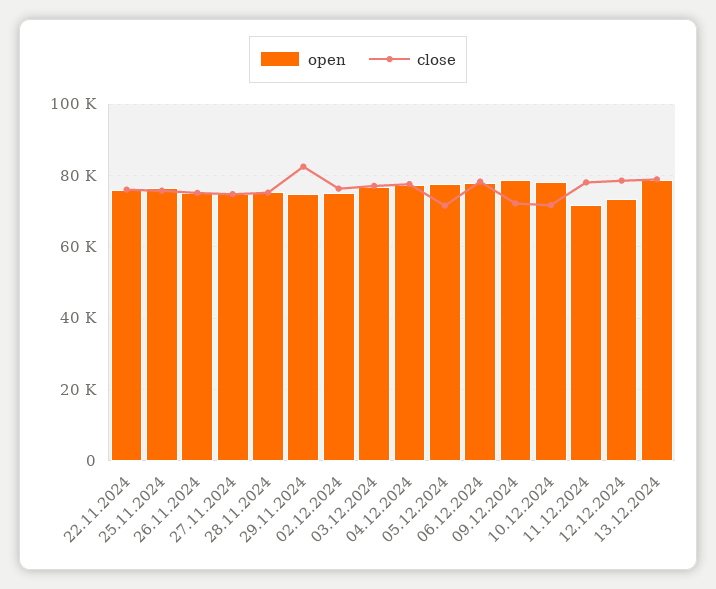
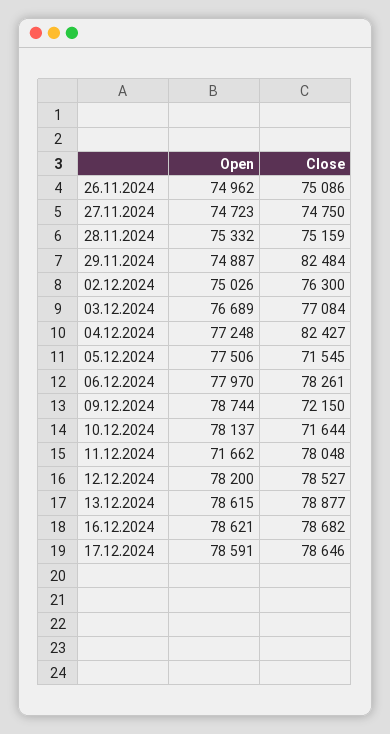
open, 22.11.2024: 76000 -> none
close, 22.11.2024: 76000 -> none
open, 25.11.2024: 76000 -> none
close, 25.11.2024: 76000 -> none
close, 04.12.2024: 78000 -> 82427
open, 12.12.2024: 74000 -> 78200
open, 16.12.2024: none -> 78621
close, 16.12.2024: none -> 78682
open, 17.12.2024: none -> 78591
close, 17.12.2024: none -> 78646

